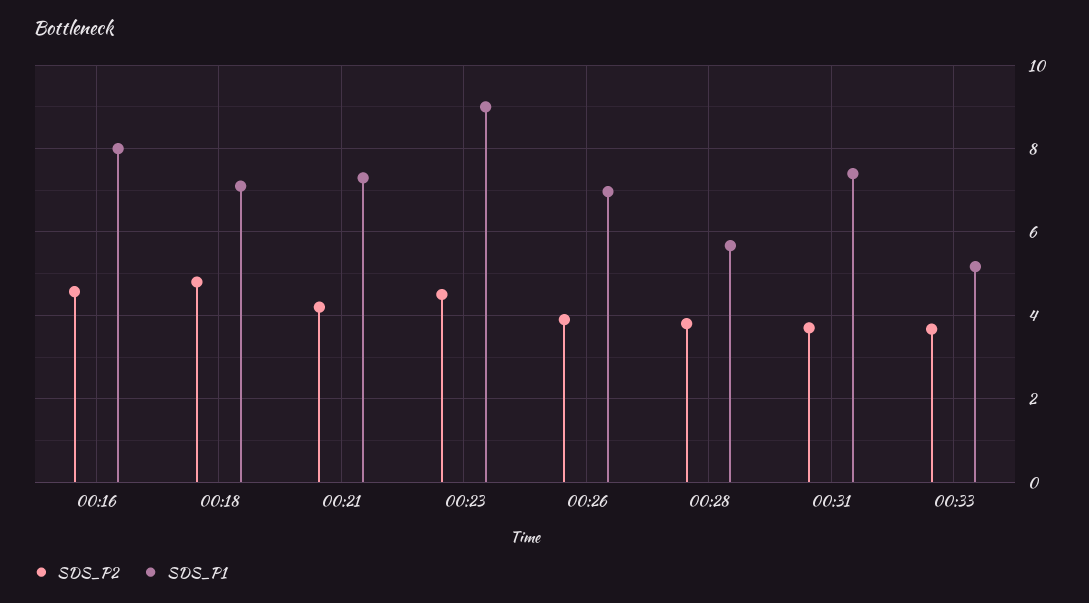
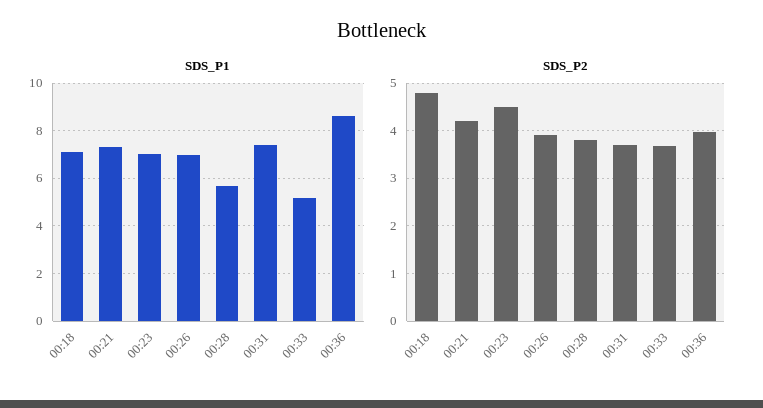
SDS_P2, 00:16: 4.6 -> none
SDS_P1, 00:16: 8 -> none
SDS_P1, 00:23: 9 -> 7
SDS_P1, 00:36: none -> 8.5
SDS_P2, 00:36: none -> 4

